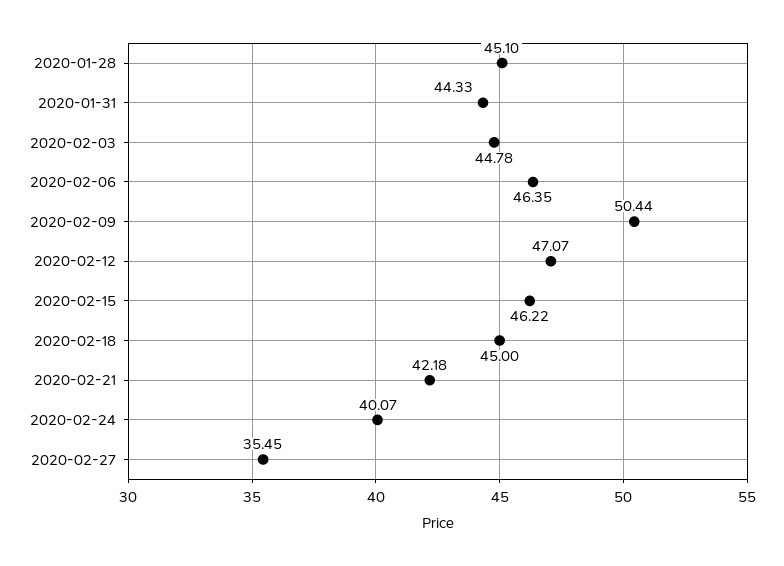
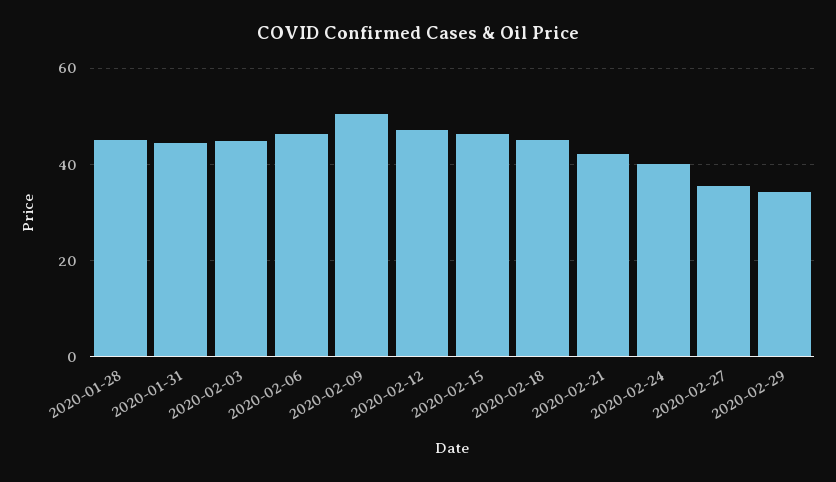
2020-02-29: none -> 34

